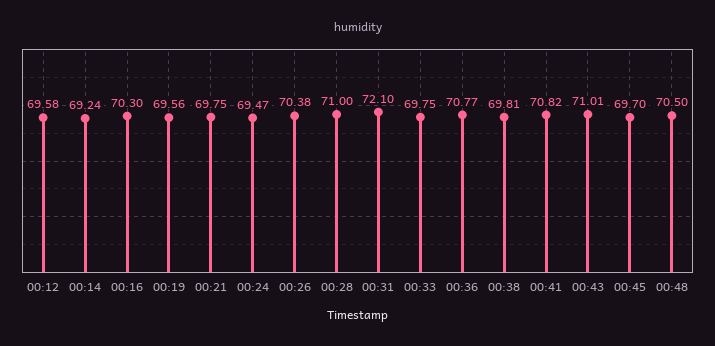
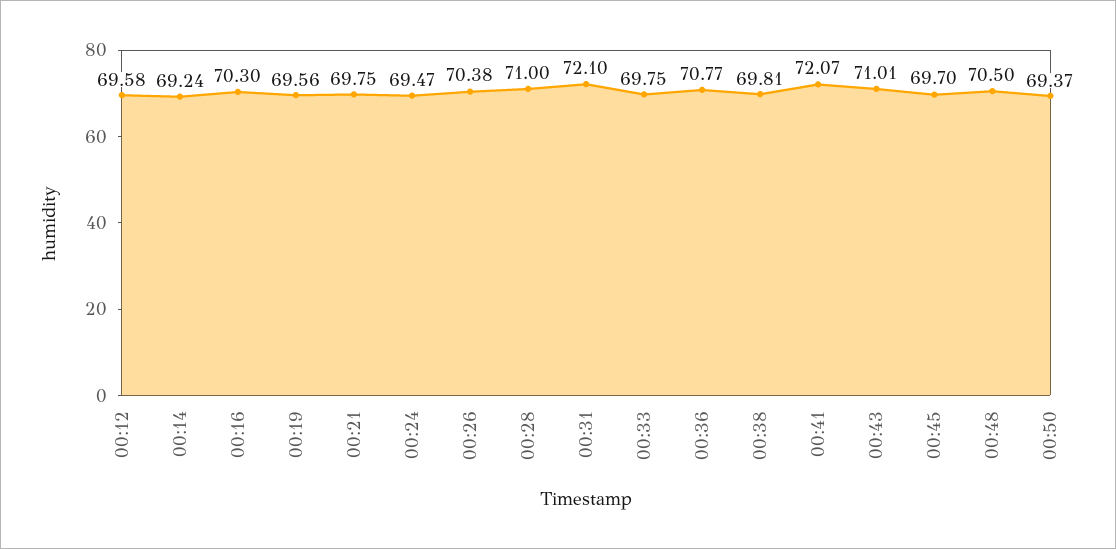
00:41: 70.82 -> 72.07
00:50: none -> 69.37

